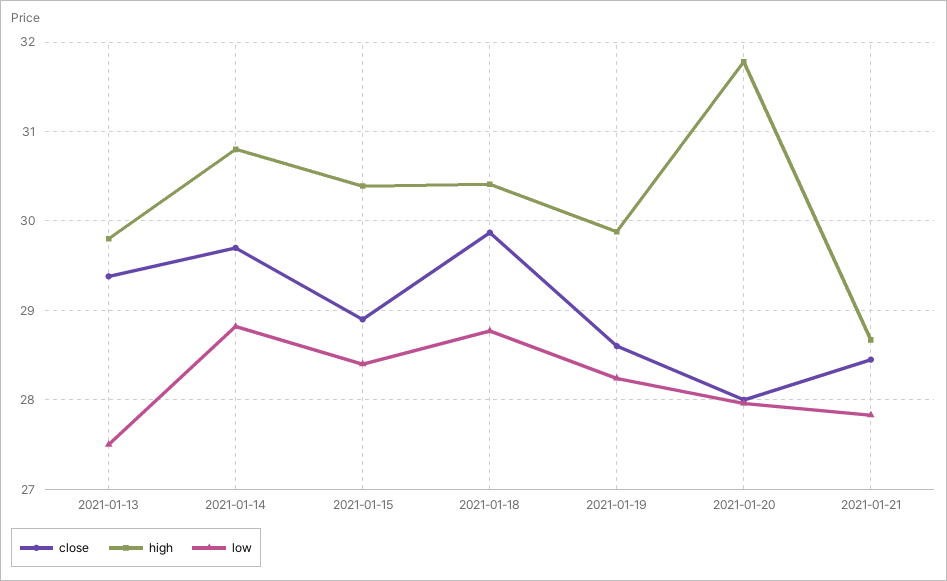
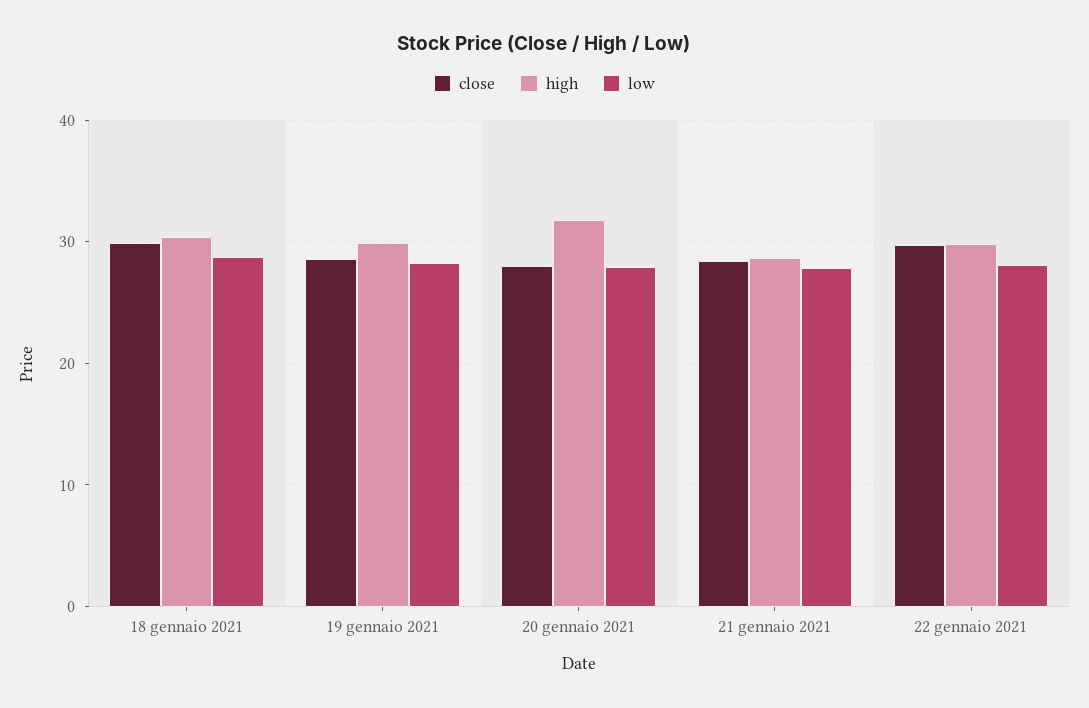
close, 2021-01-13: 29.4 -> none
high, 2021-01-13: 29.8 -> none
low, 2021-01-13: 27.5 -> none
close, 2021-01-14: 29.7 -> none
high, 2021-01-14: 30.8 -> none
low, 2021-01-14: 28.8 -> none
close, 2021-01-15: 28.9 -> none
high, 2021-01-15: 30.4 -> none
low, 2021-01-15: 28.4 -> none
close, 22 gennaio 2021: none -> 30
high, 22 gennaio 2021: none -> 30
low, 22 gennaio 2021: none -> 28

